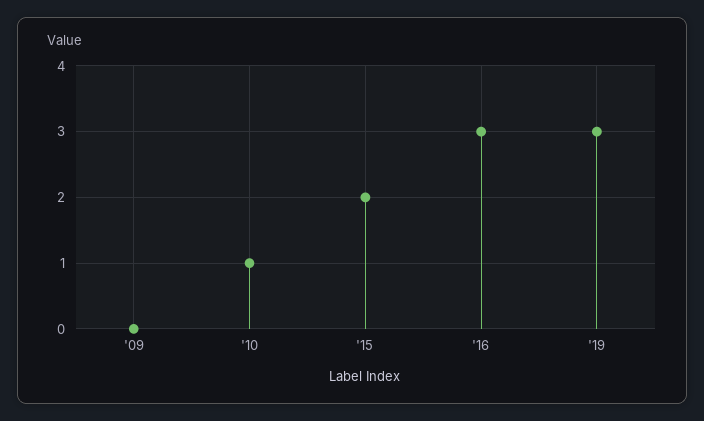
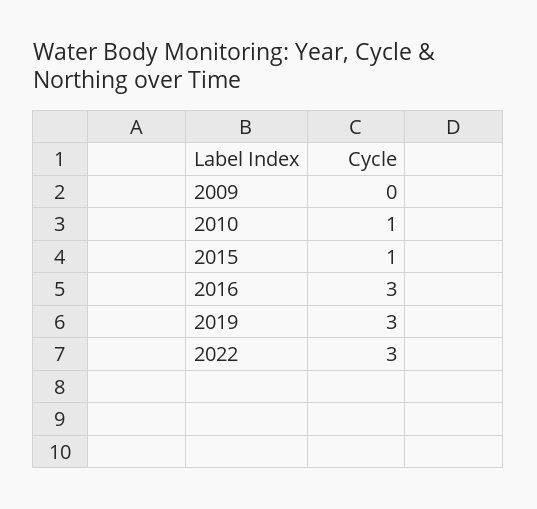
'15: 2 -> 1
2022: none -> 3

